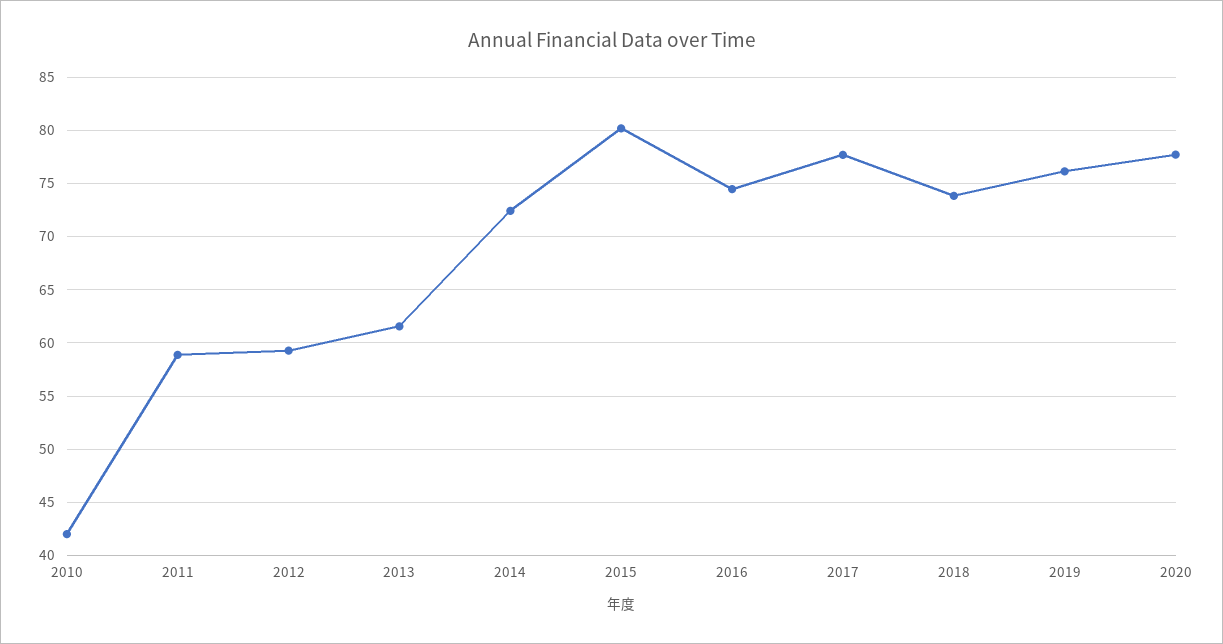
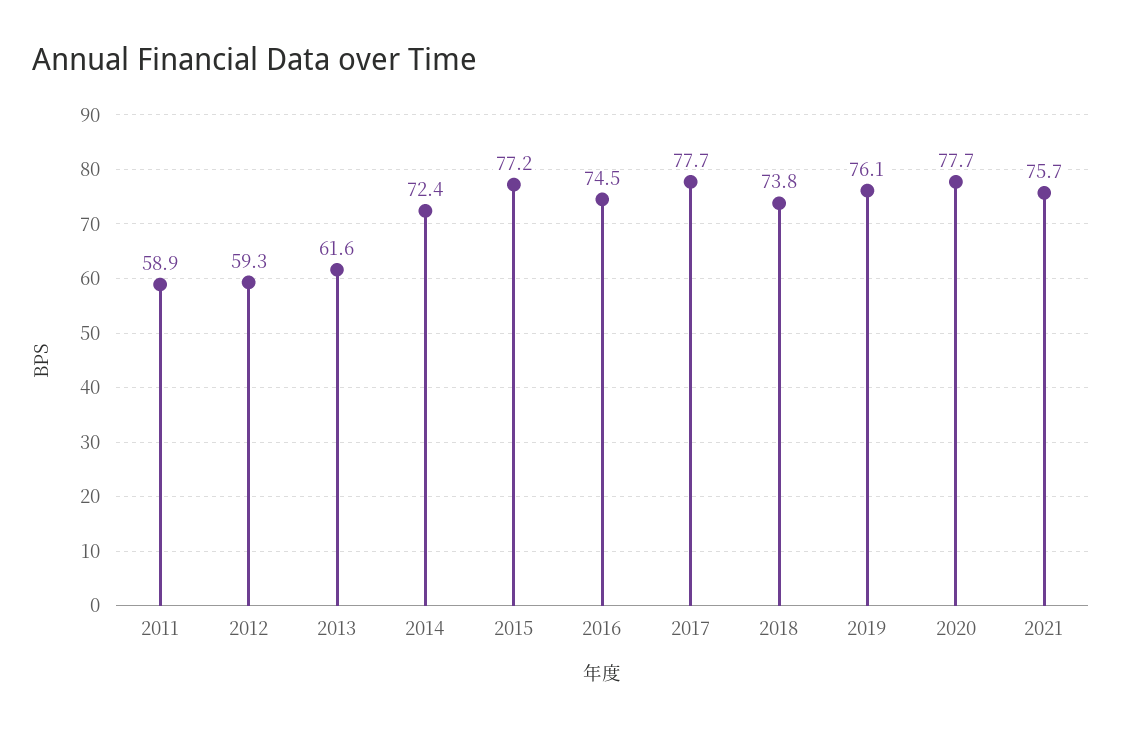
2010: 42 -> none
2015: 80 -> 77.2
2021: none -> 75.7

